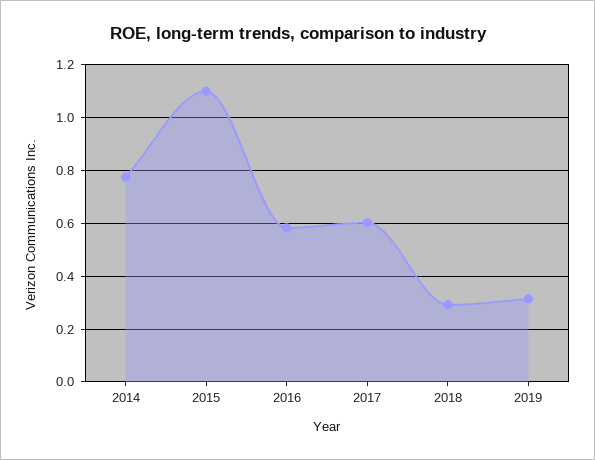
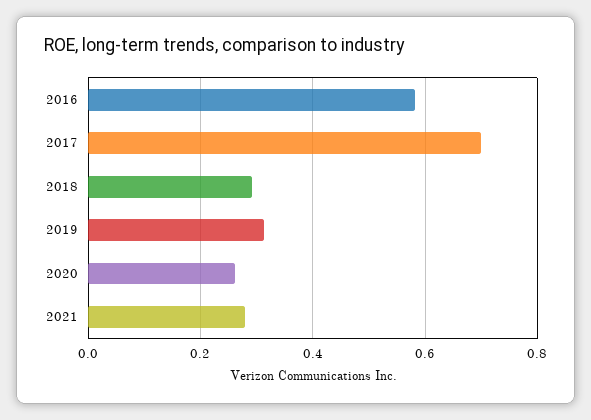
2014: 0.775 -> none
2015: 1.1 -> none
2017: 0.6 -> 0.7
2020: none -> 0.26
2021: none -> 0.28

